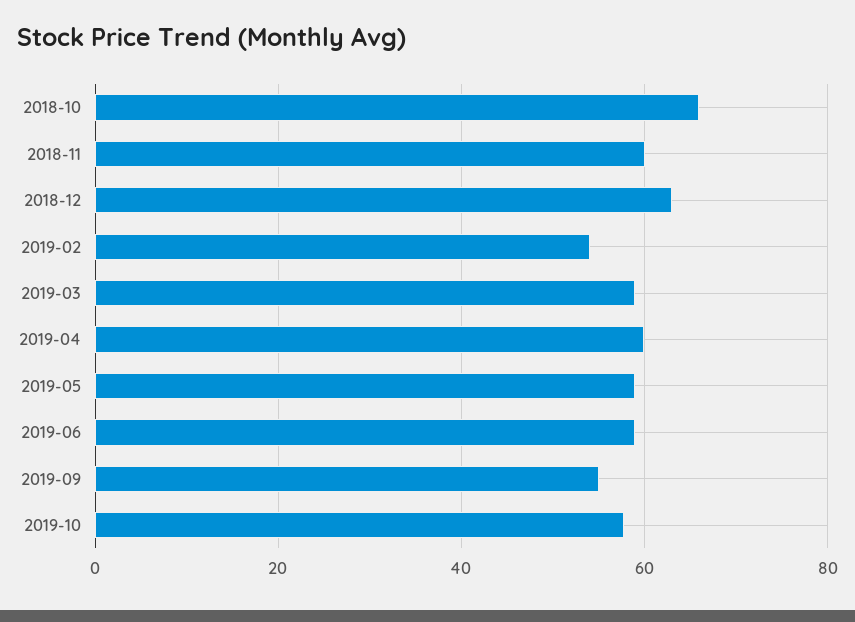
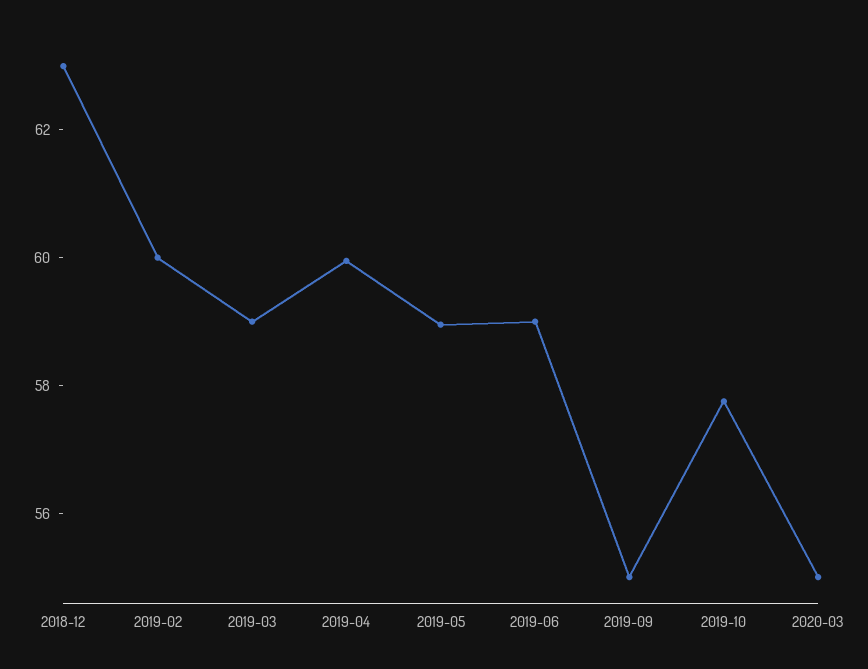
2018-10: 66 -> none
2018-11: 60 -> none
2019-02: 54 -> 60
2020-03: none -> 55

